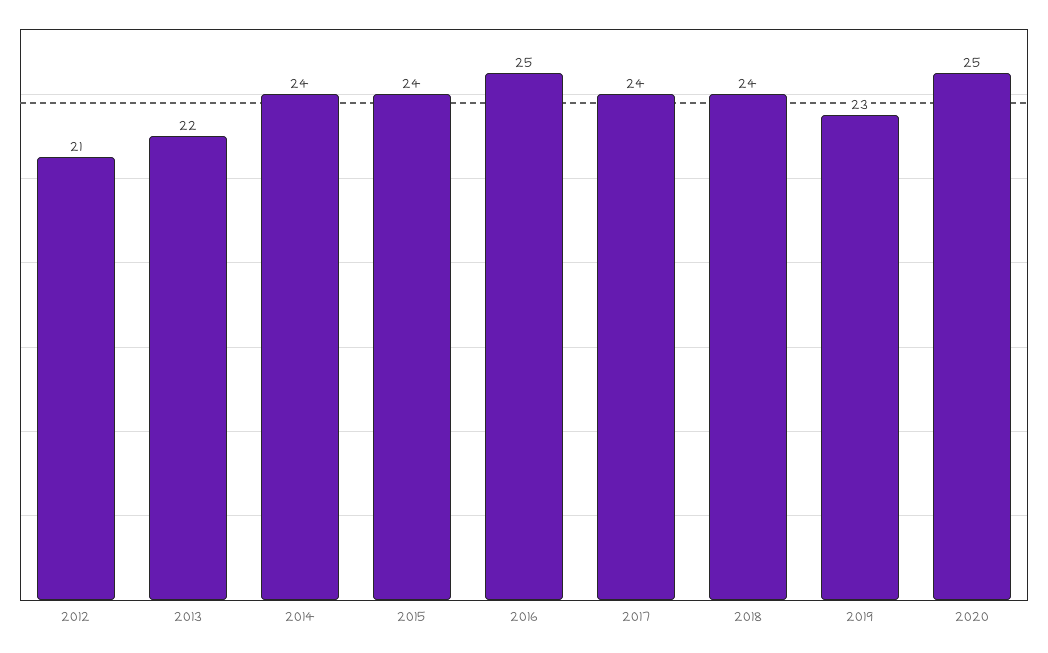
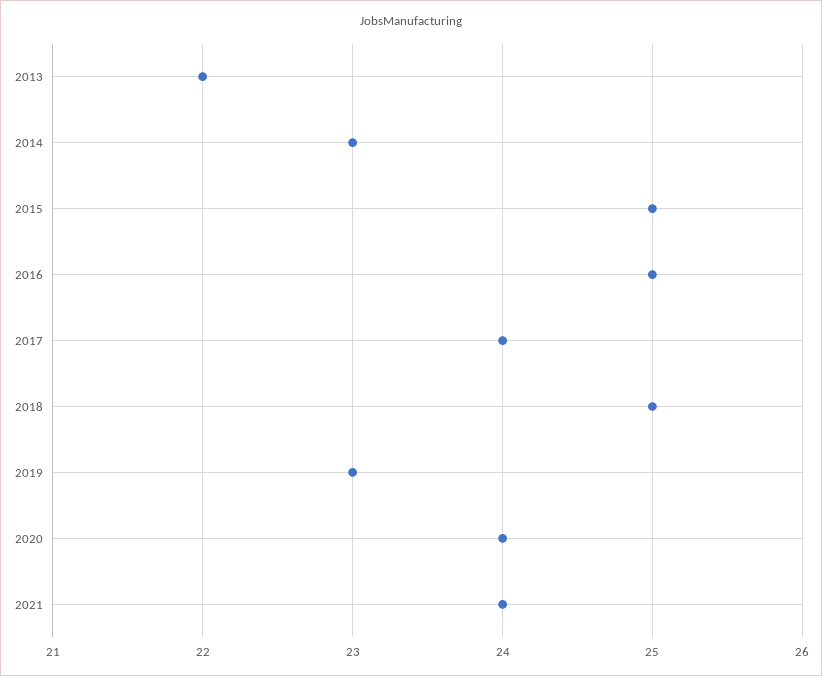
2012: 21 -> none
2014: 24 -> 23
2015: 24 -> 25
2018: 24 -> 25
2020: 25 -> 24
2021: none -> 24

